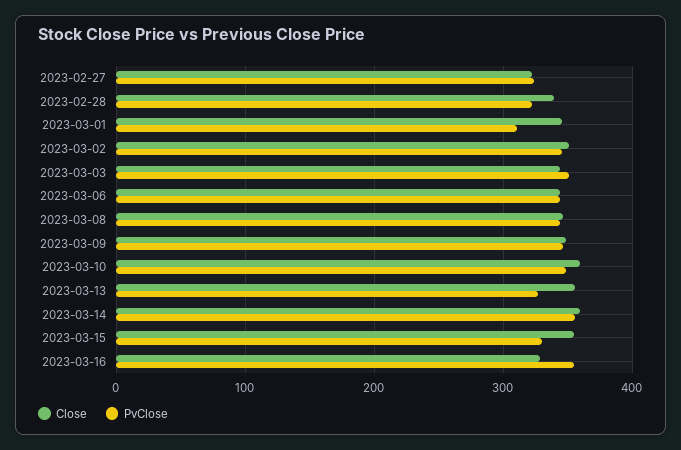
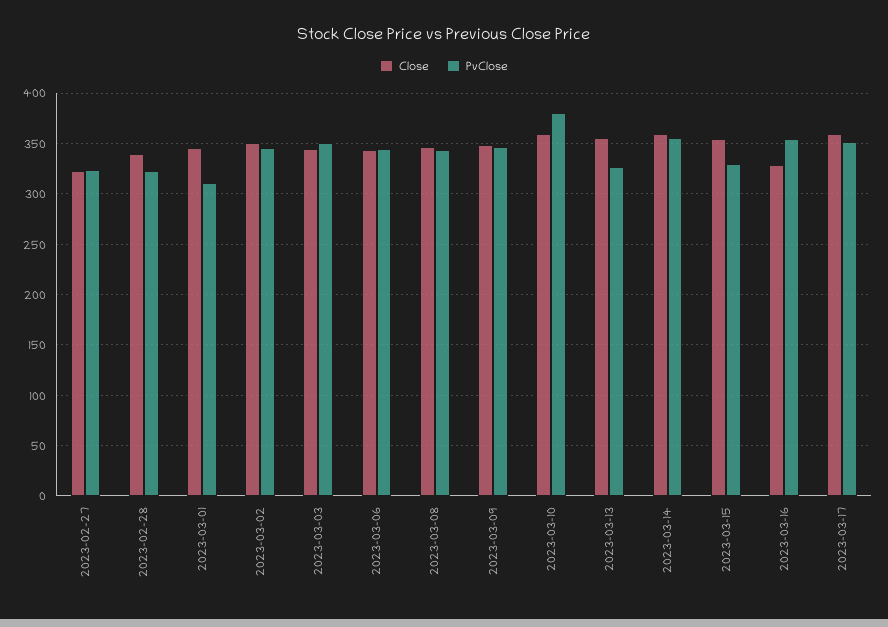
PvClose, 2023-03-10: 350 -> 380
Close, 2023-03-17: none -> 360
PvClose, 2023-03-17: none -> 350

